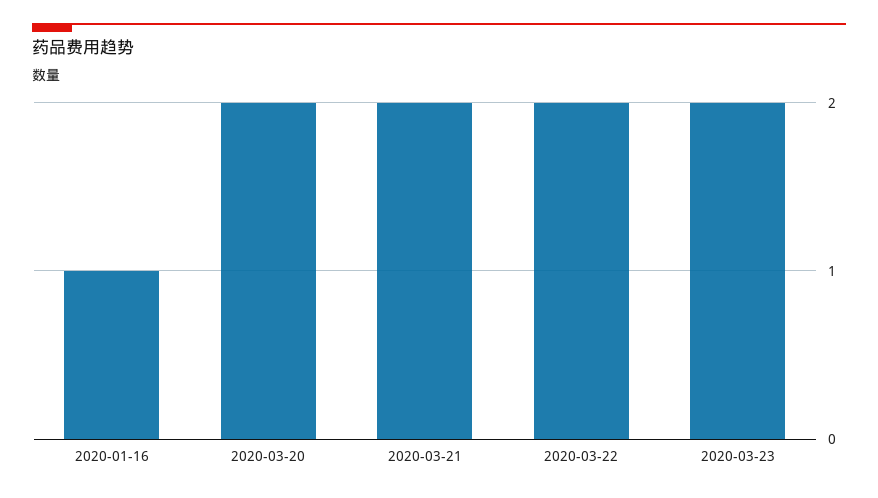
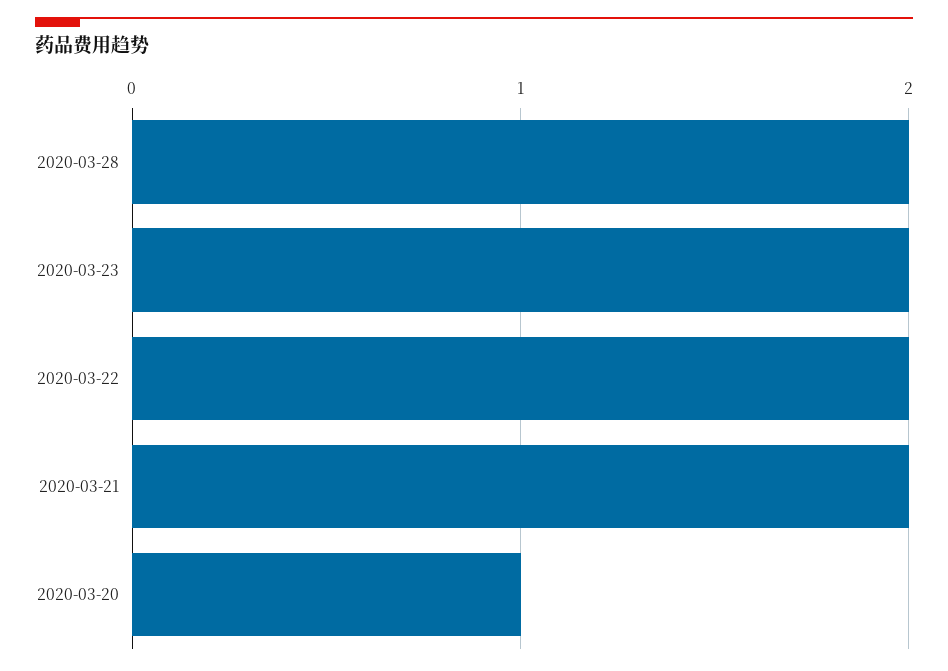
2020-01-16: 1 -> none
2020-03-20: 2 -> 1
2020-03-28: none -> 2

